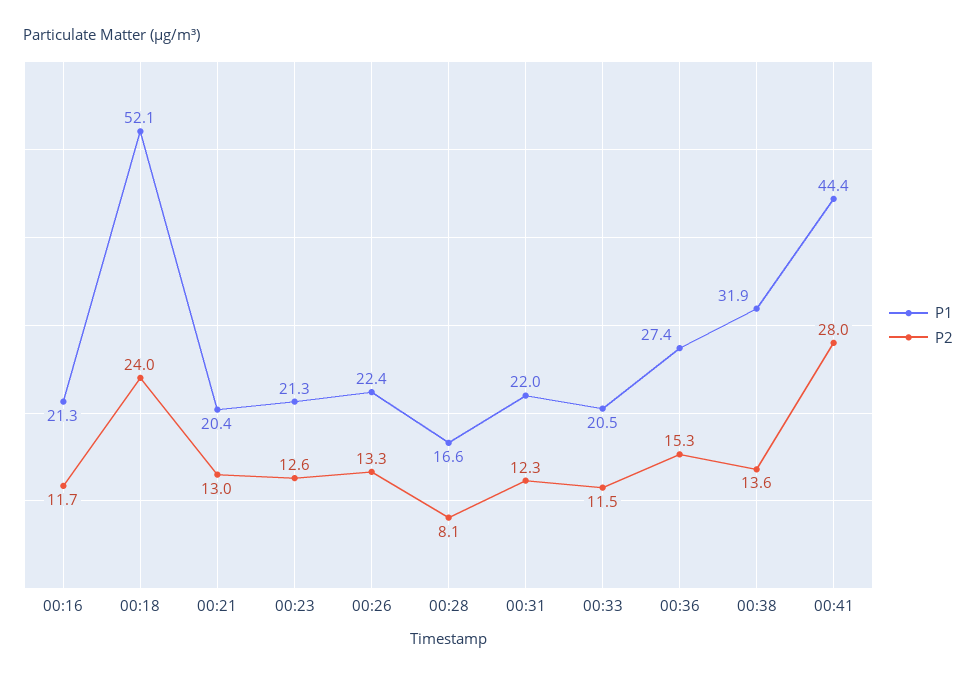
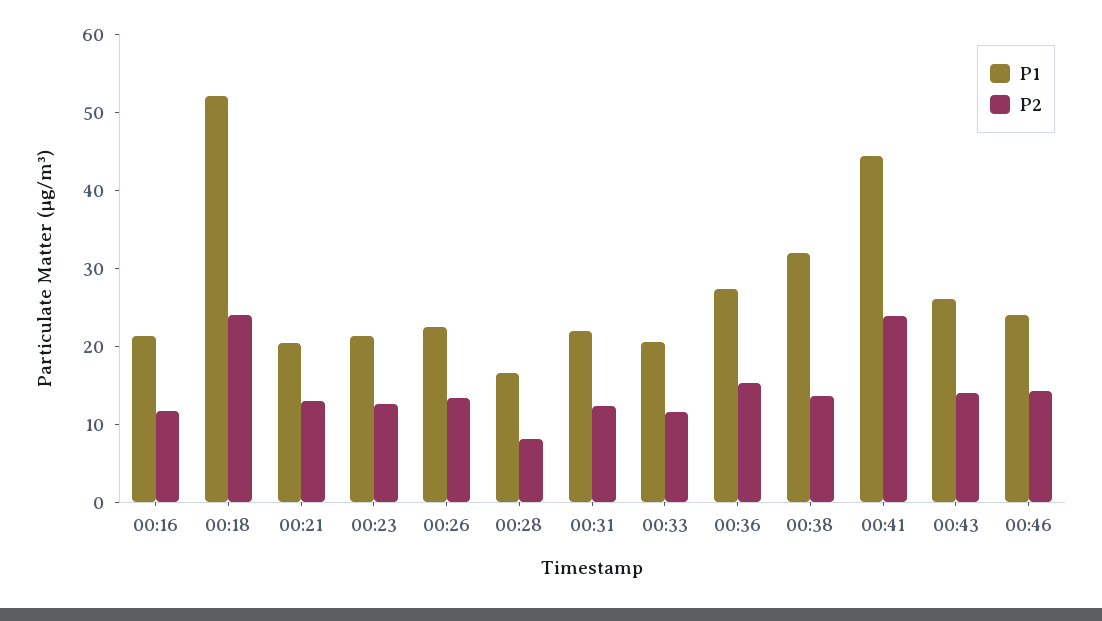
P2, 00:41: 28 -> 24
P1, 00:43: none -> 26
P2, 00:43: none -> 14
P1, 00:46: none -> 24
P2, 00:46: none -> 14

